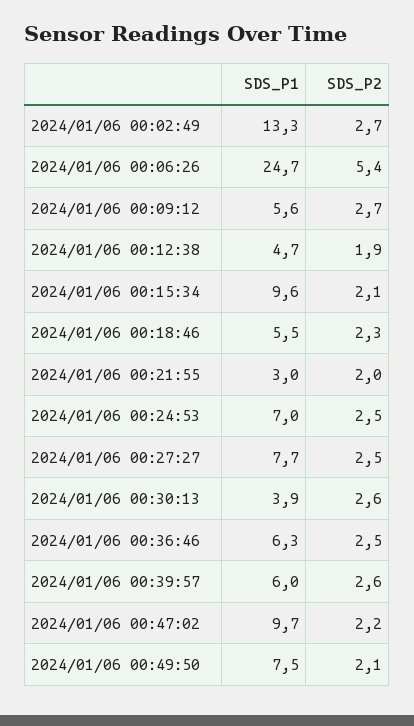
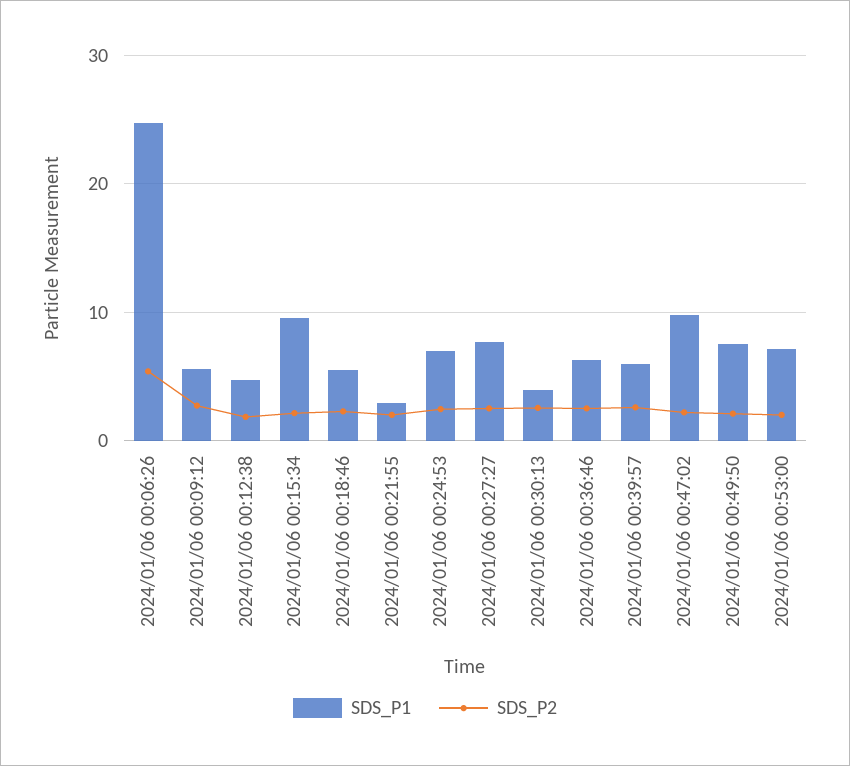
SDS_P1, 2024/01/06 00:02:49: 13.3 -> none
SDS_P2, 2024/01/06 00:02:49: 2.7 -> none
SDS_P1, 2024/01/06 00:53:00: none -> 7
SDS_P2, 2024/01/06 00:53:00: none -> 2

